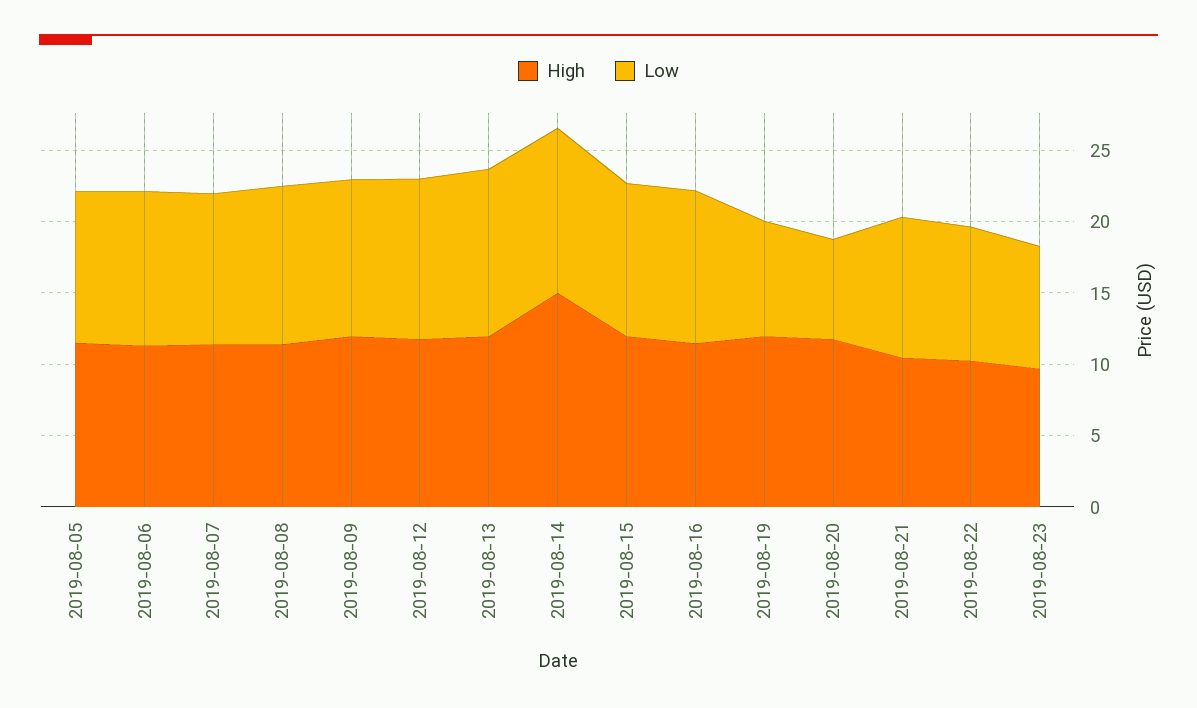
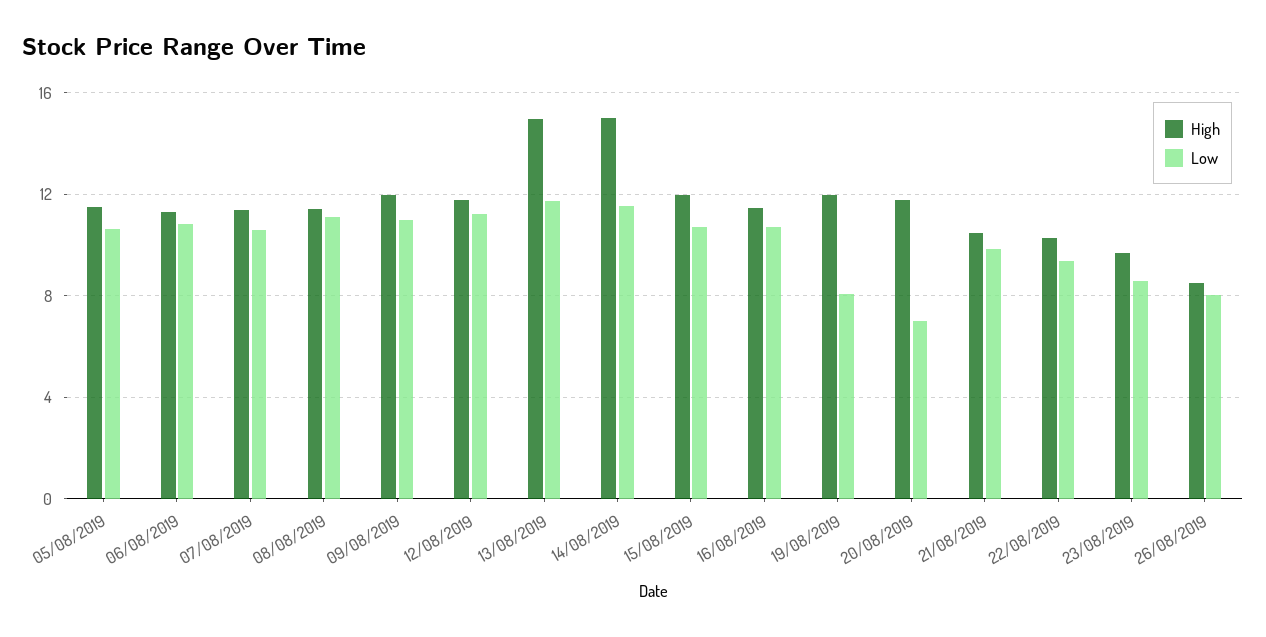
High, 2019-08-13: 12 -> 15
High, 26/08/2019: none -> 8.5
Low, 26/08/2019: none -> 8

